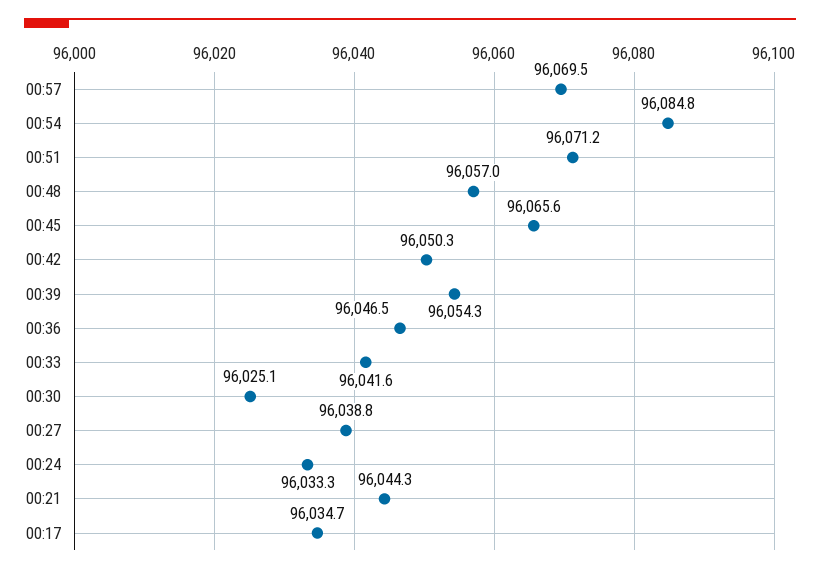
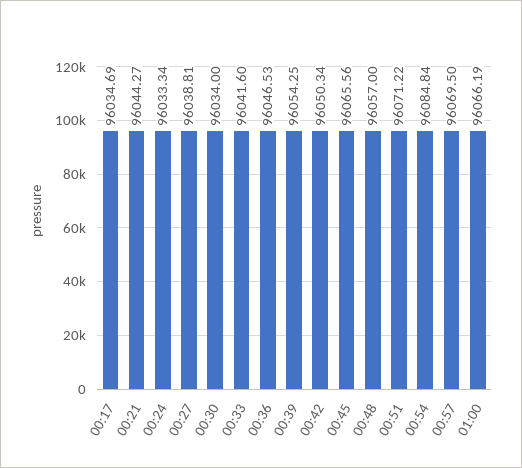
00:30: 96025.1 -> 96034
01:00: none -> 96066.19

